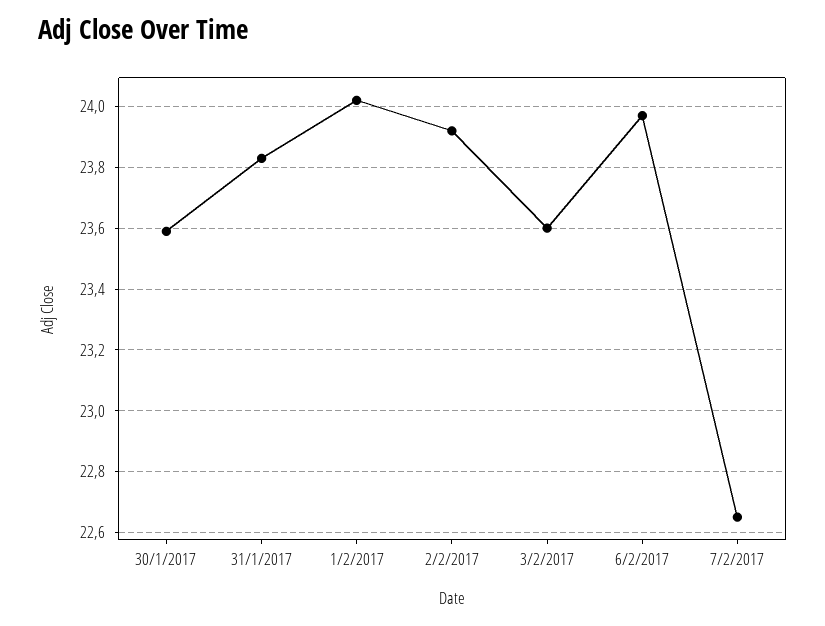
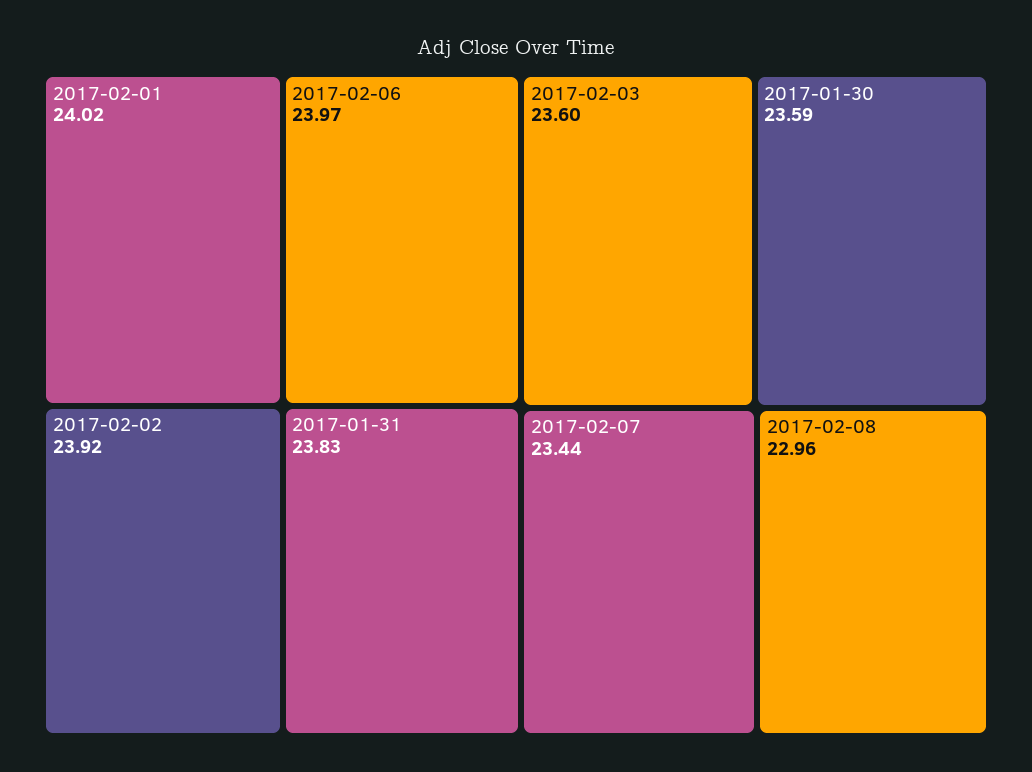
7/2/2017: 22.65 -> 23.44
2017-02-08: none -> 22.96

